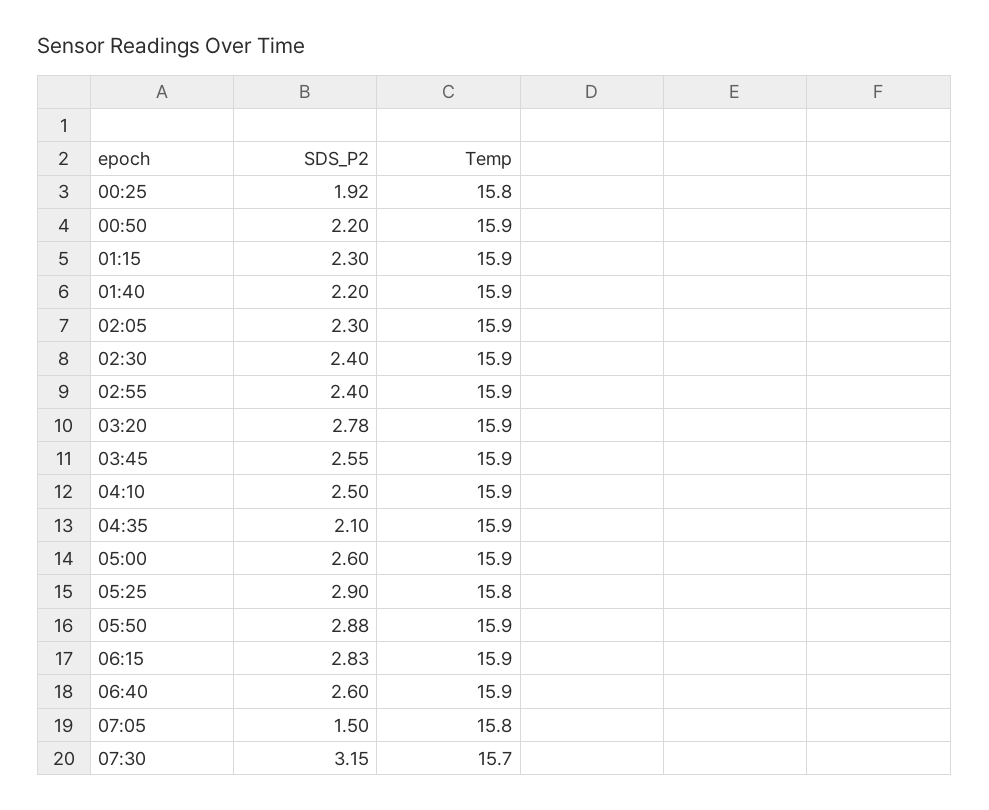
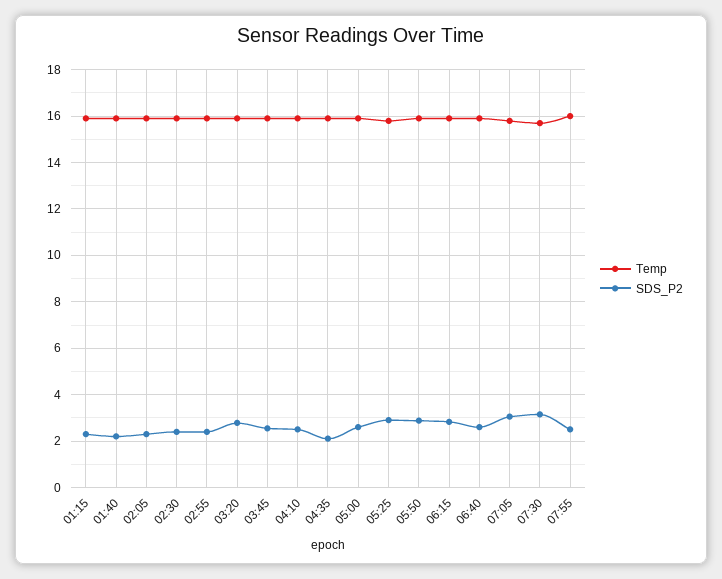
SDS_P2, 00:25: 1.92 -> none
Temp, 00:25: 15.8 -> none
SDS_P2, 00:50: 2.2 -> none
Temp, 00:50: 15.9 -> none
SDS_P2, 07:05: 1.5 -> 3
Temp, 07:55: none -> 16
SDS_P2, 07:55: none -> 2.5

